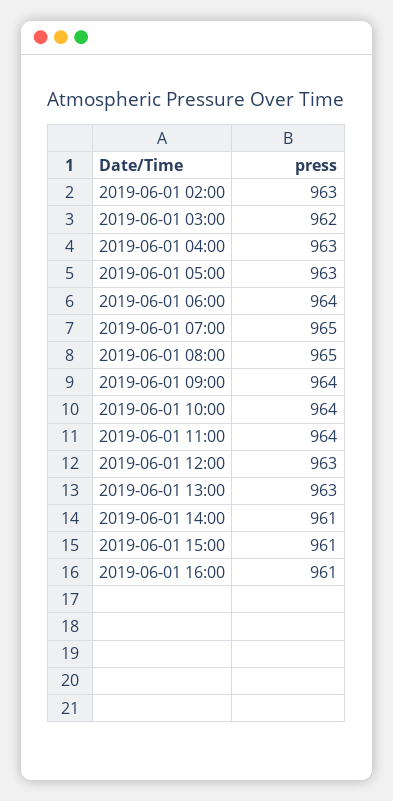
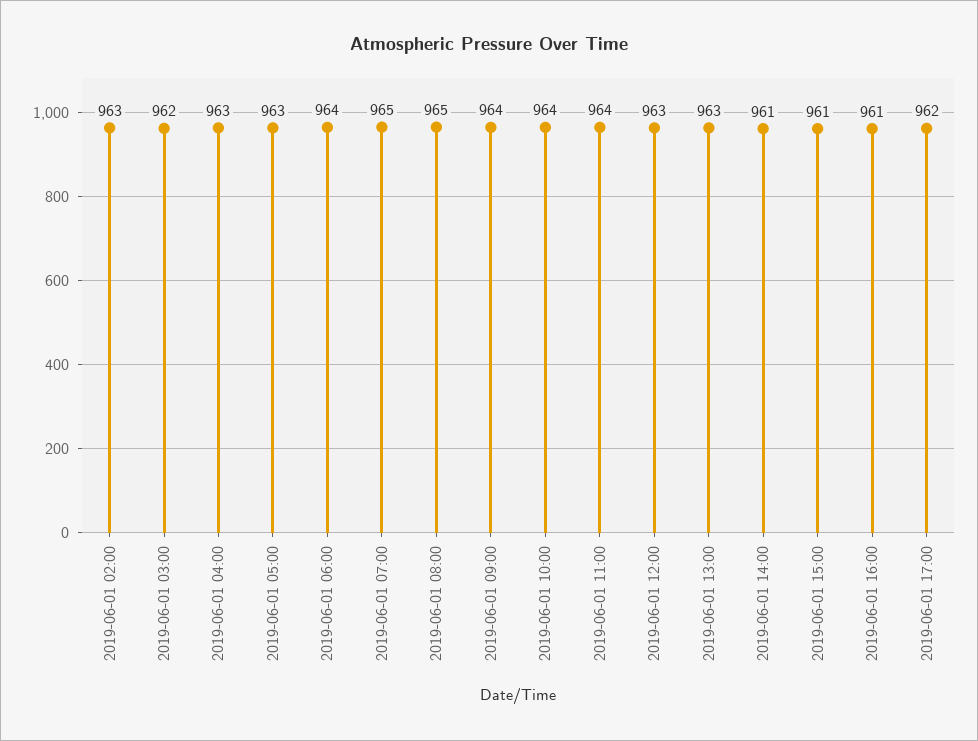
2019-06-01 17:00: none -> 962

